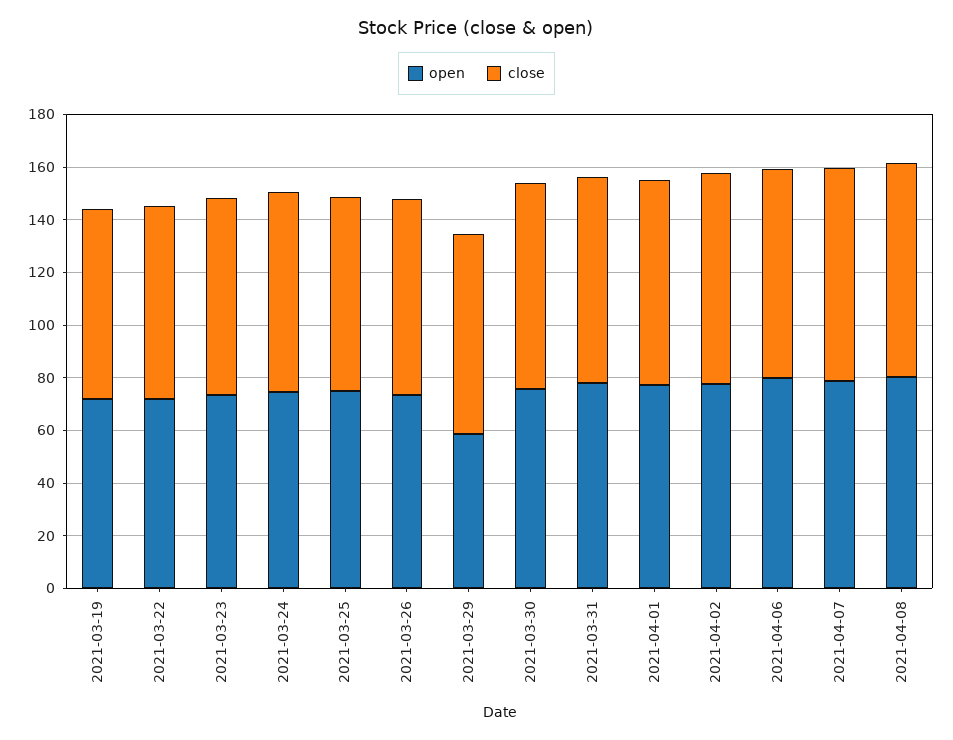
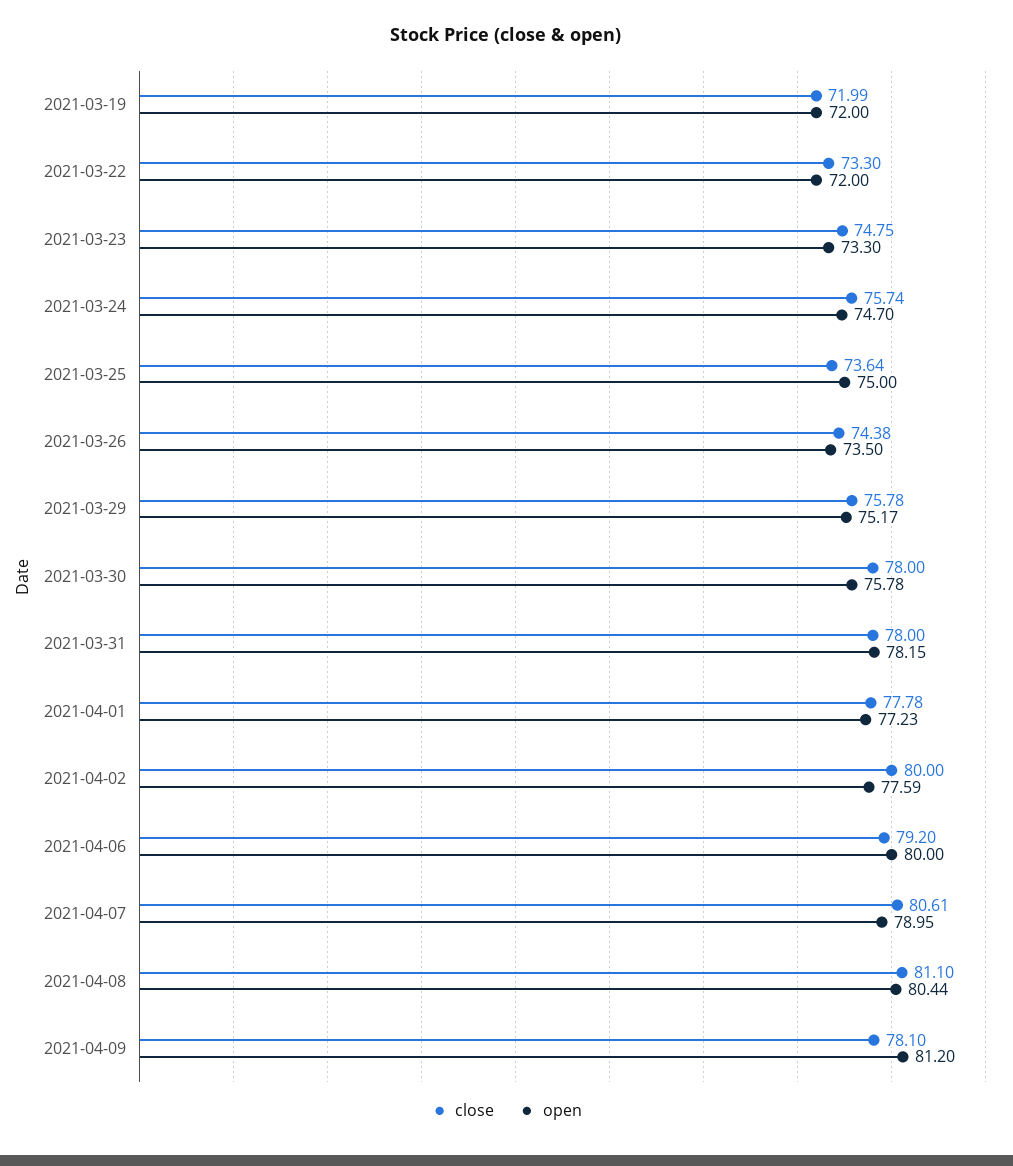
open, 2021-03-29: 60 -> 75.17
close, 2021-04-09: none -> 78.1
open, 2021-04-09: none -> 81.2

